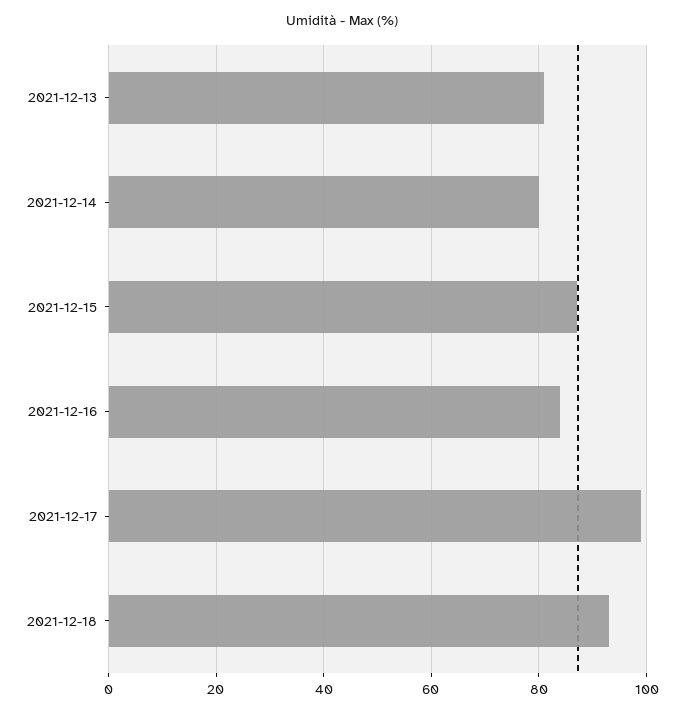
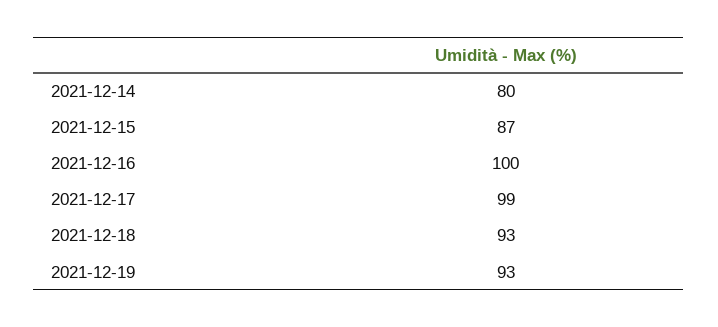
2021-12-13: 80 -> none
2021-12-16: 85 -> 100
2021-12-19: none -> 93

